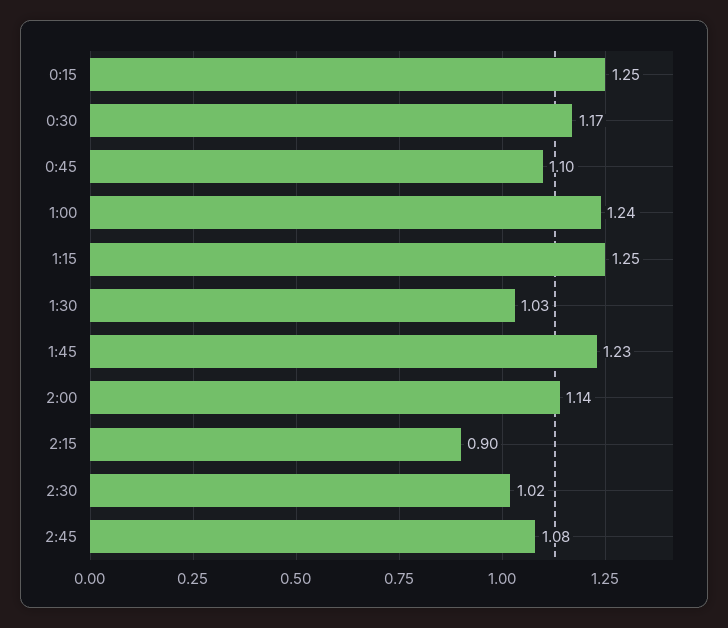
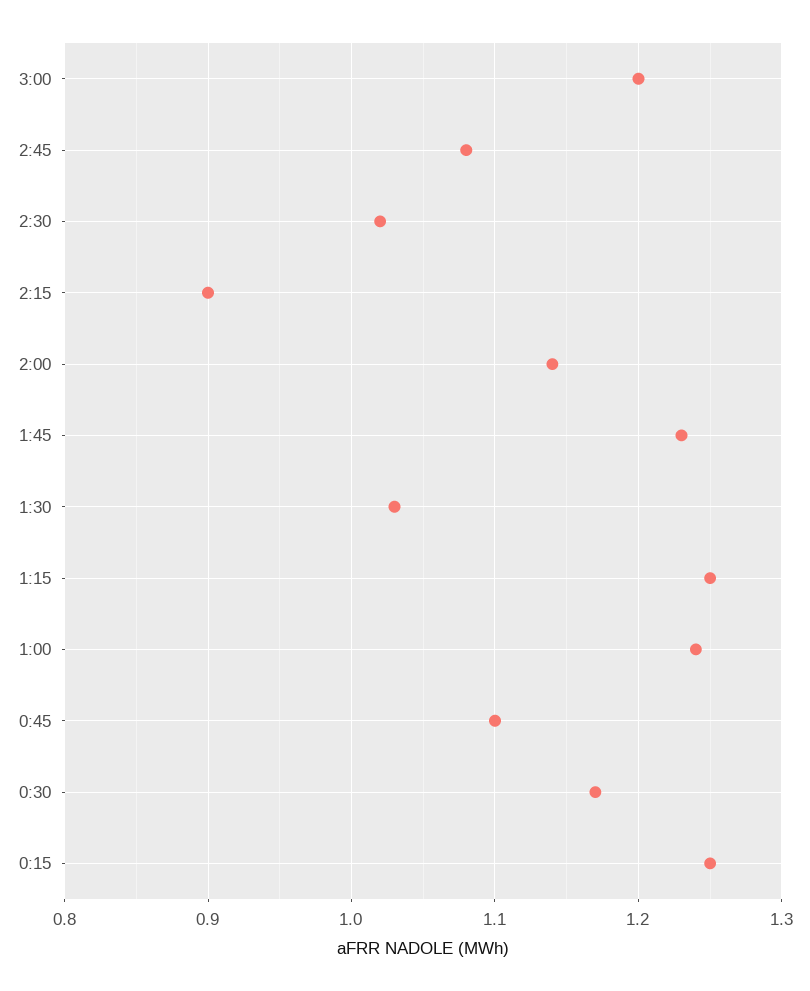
3:00: none -> 1.2

